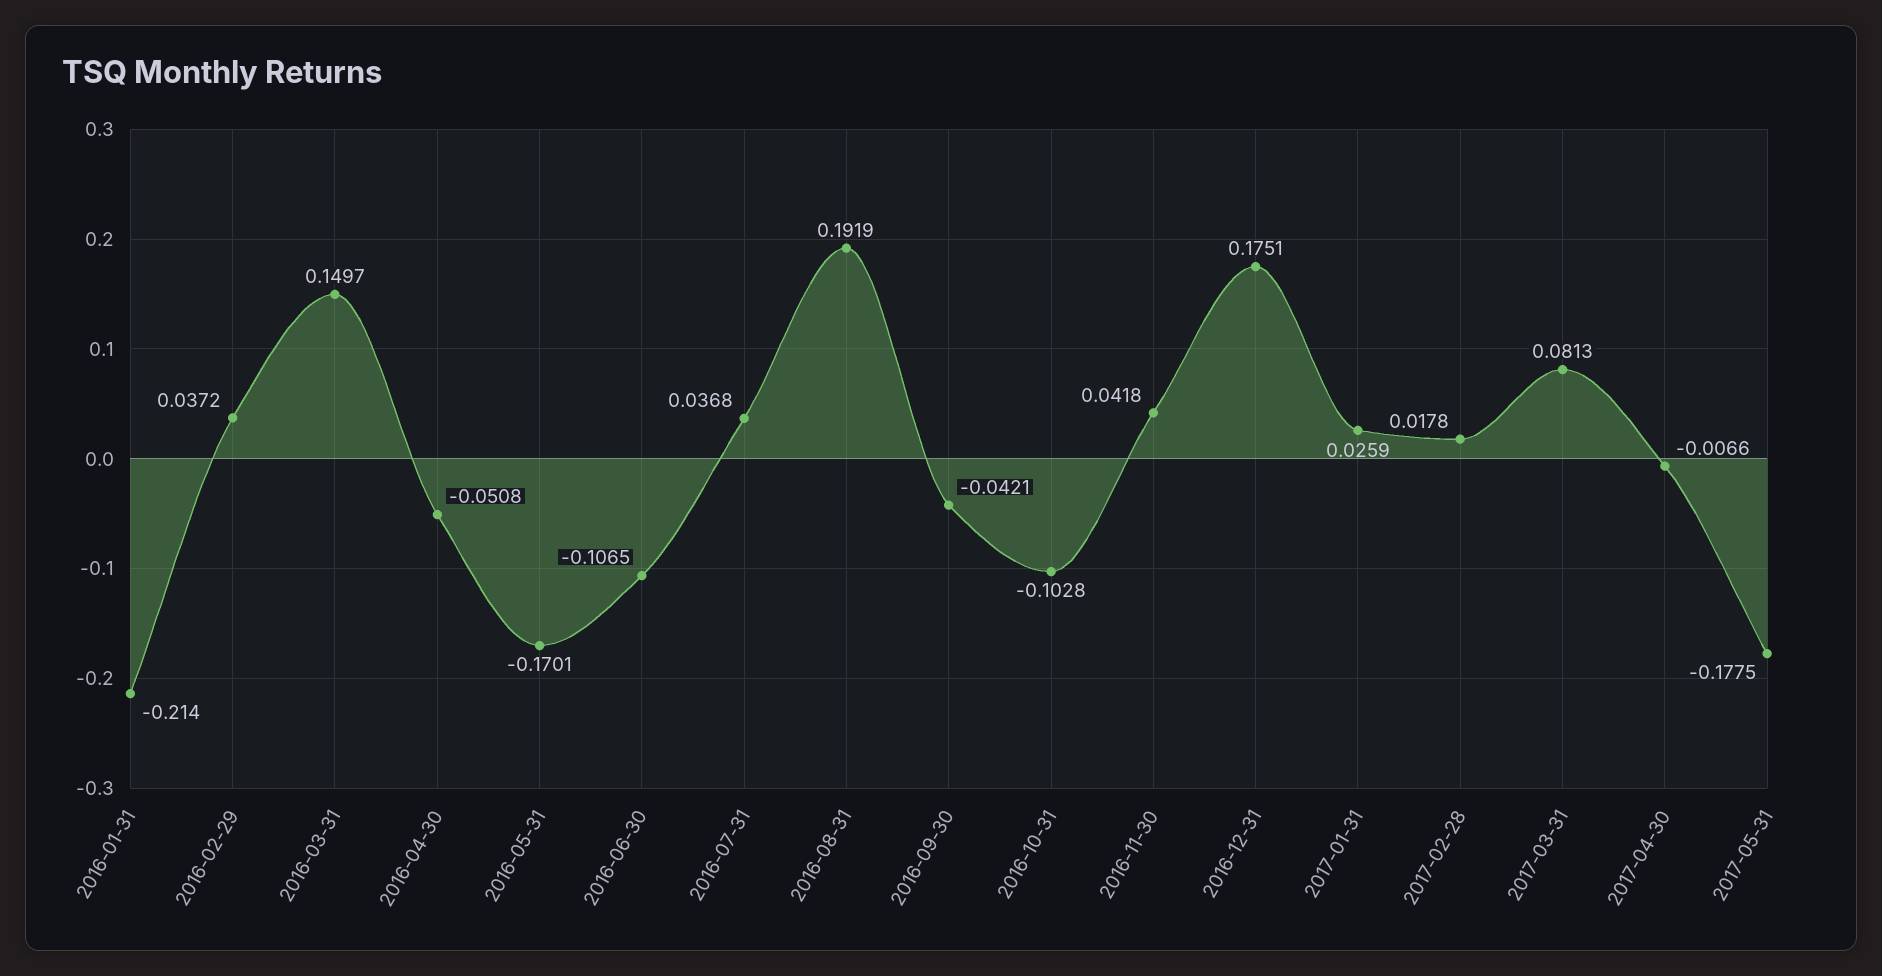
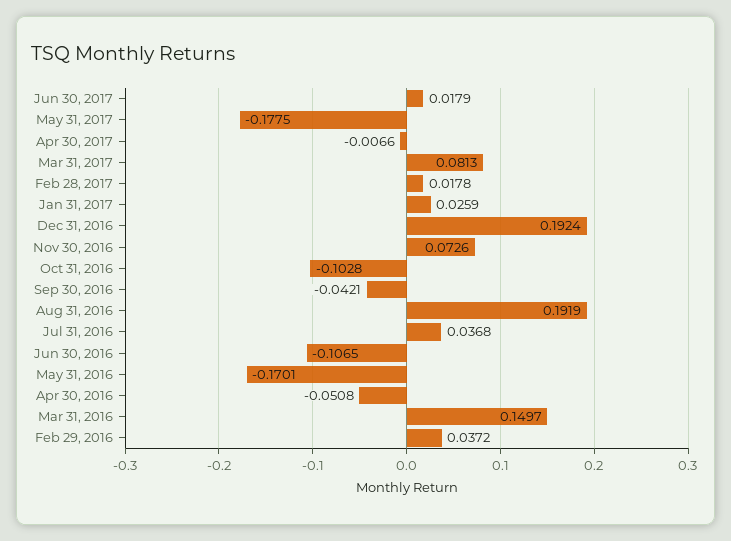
2016-01-31: -0.214 -> none
2016-11-30: 0.0418 -> 0.0726
2016-12-31: 0.1751 -> 0.1924
Jun 30, 2017: none -> 0.0179

